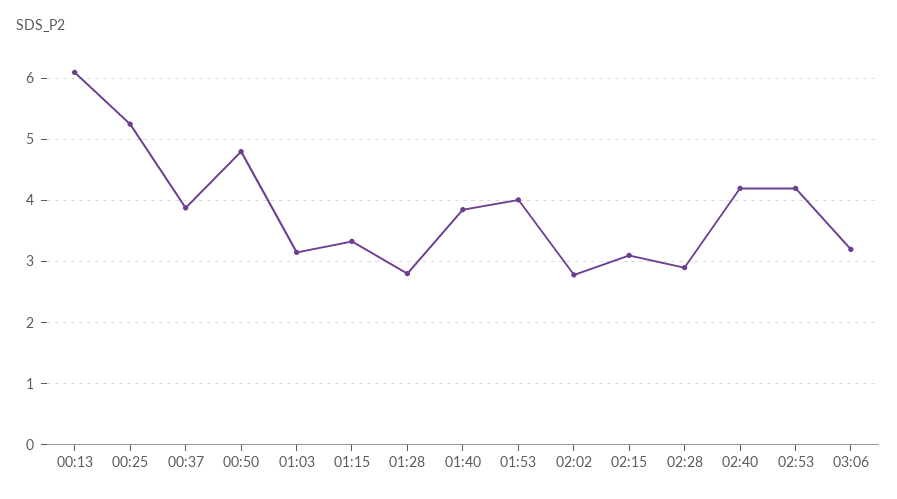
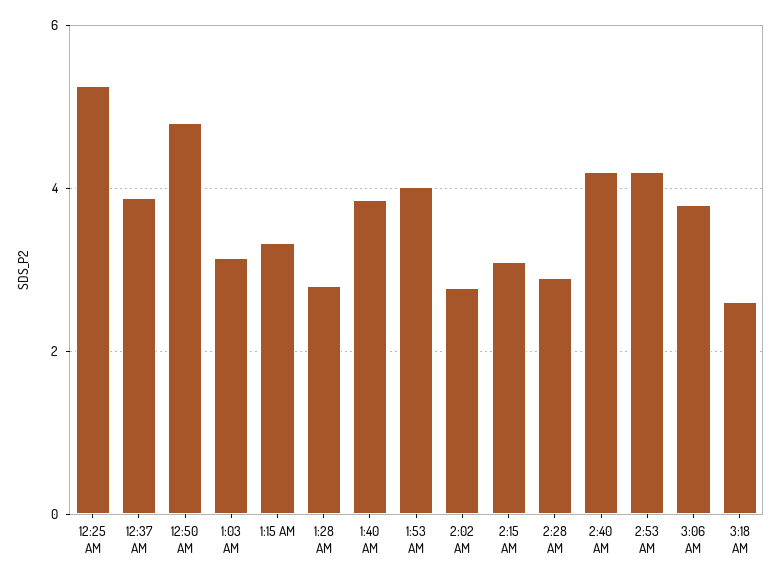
00:13: 6.1 -> none
03:06: 3.2 -> 3.8
3:18 AM: none -> 2.6

